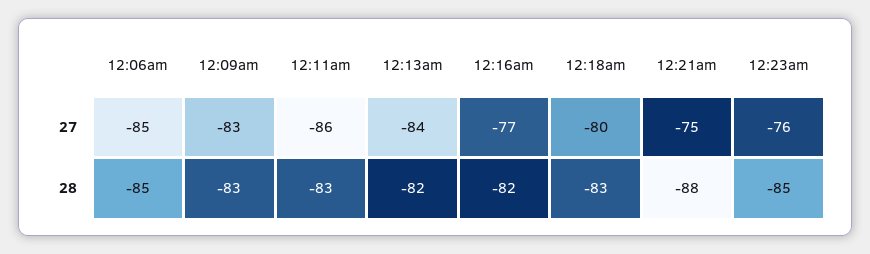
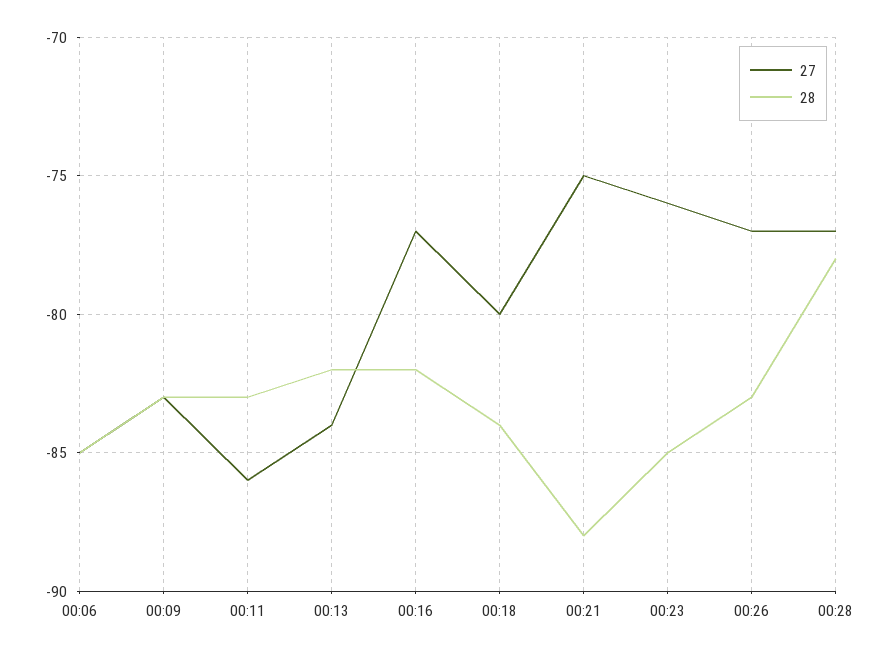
28, 12:18am: -83 -> -84
27, 00:26: none -> -77
28, 00:26: none -> -83
27, 00:28: none -> -77
28, 00:28: none -> -78

